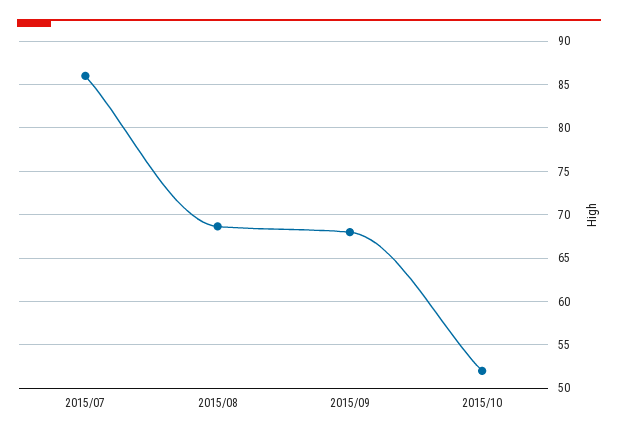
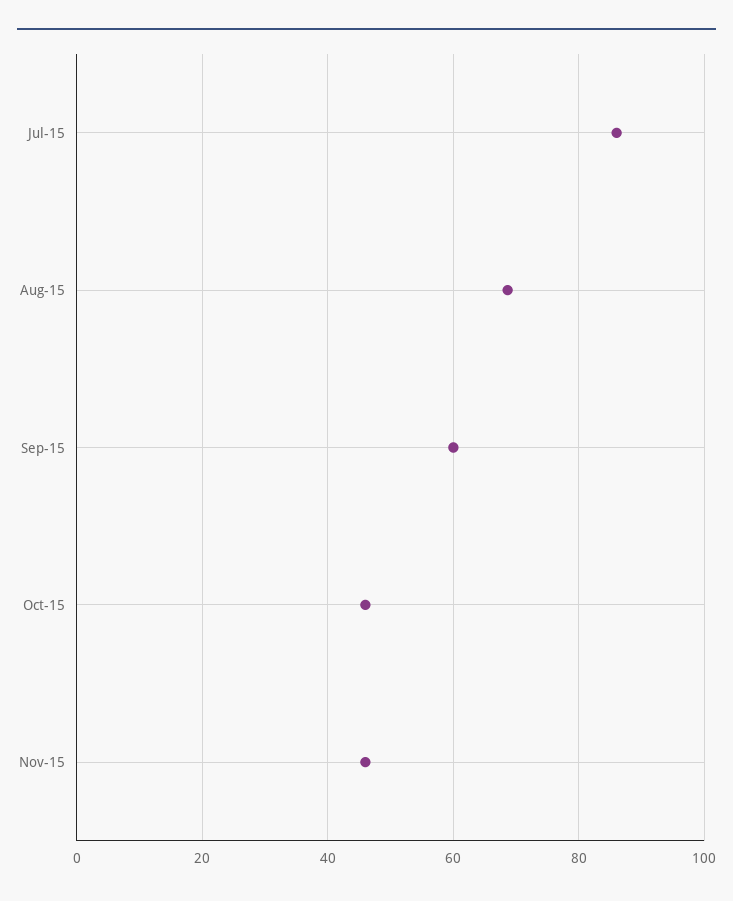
2015/09: 68 -> 60
2015/10: 52 -> 46
Nov-15: none -> 46

